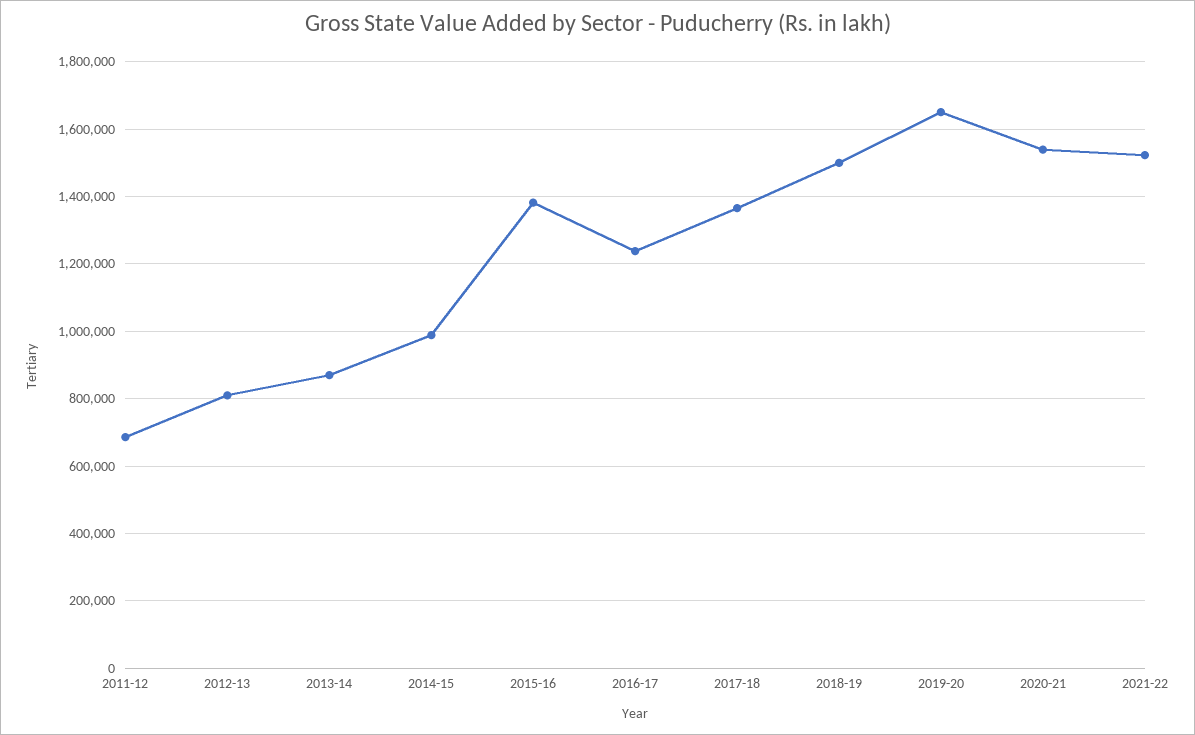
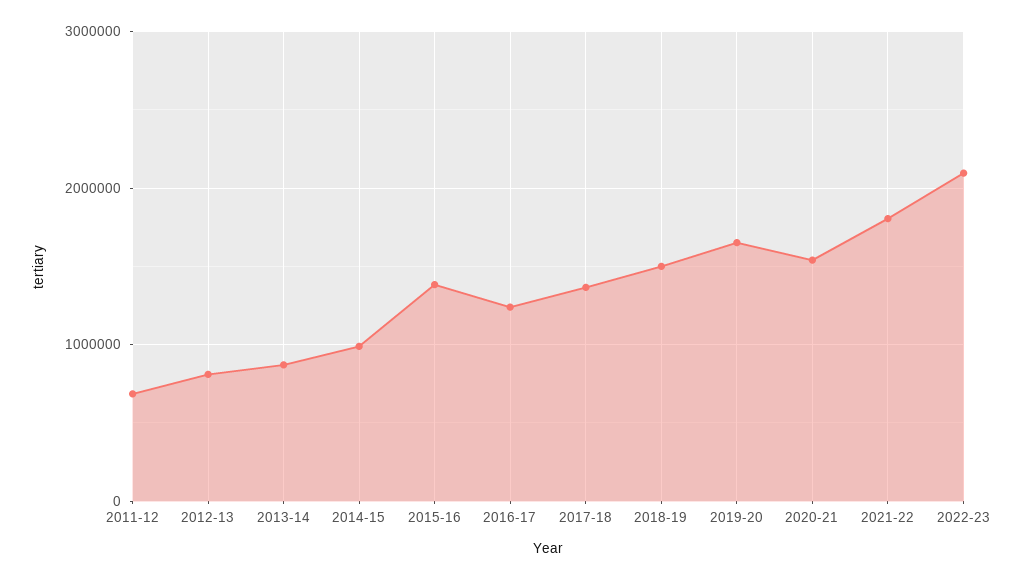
2021-22: 1520000 -> 1800000
2022-23: none -> 2100000

